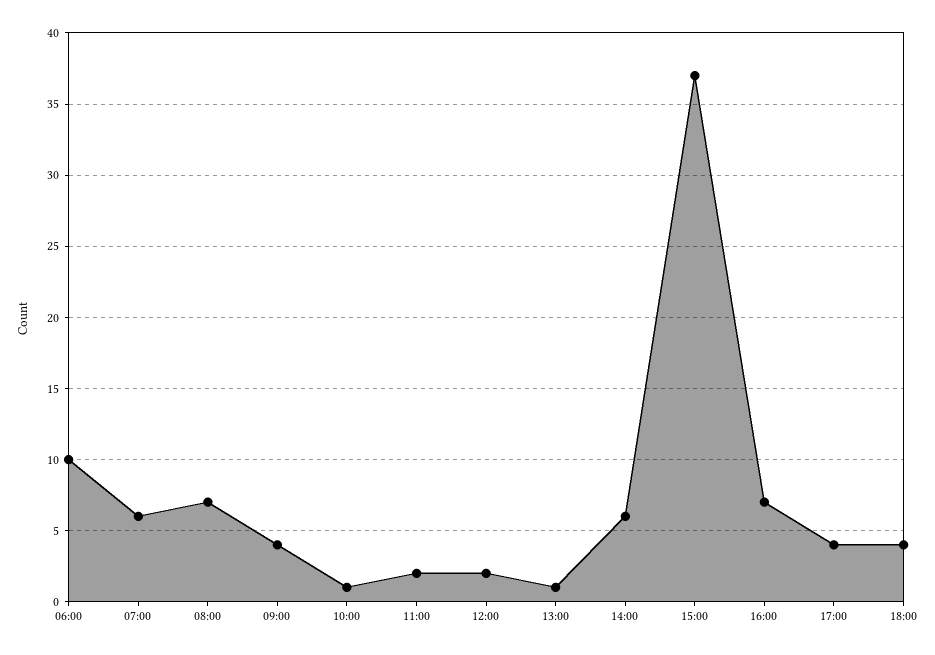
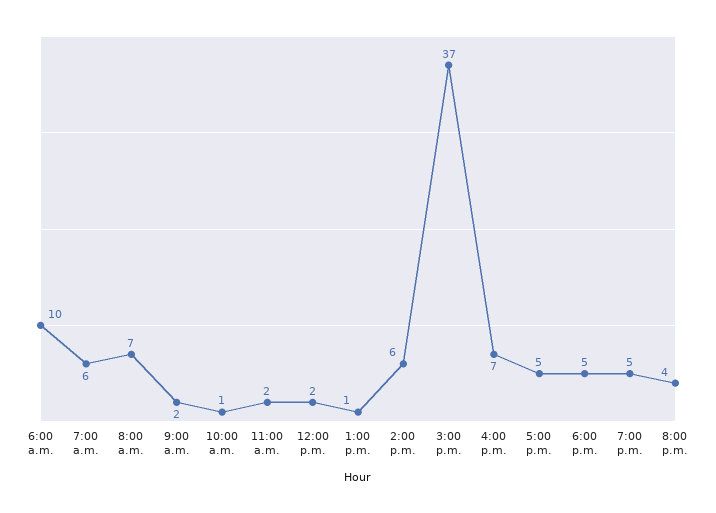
09:00: 4 -> 2
17:00: 4 -> 5
18:00: 4 -> 5
7:00 p.m.: none -> 5
8:00 p.m.: none -> 4

